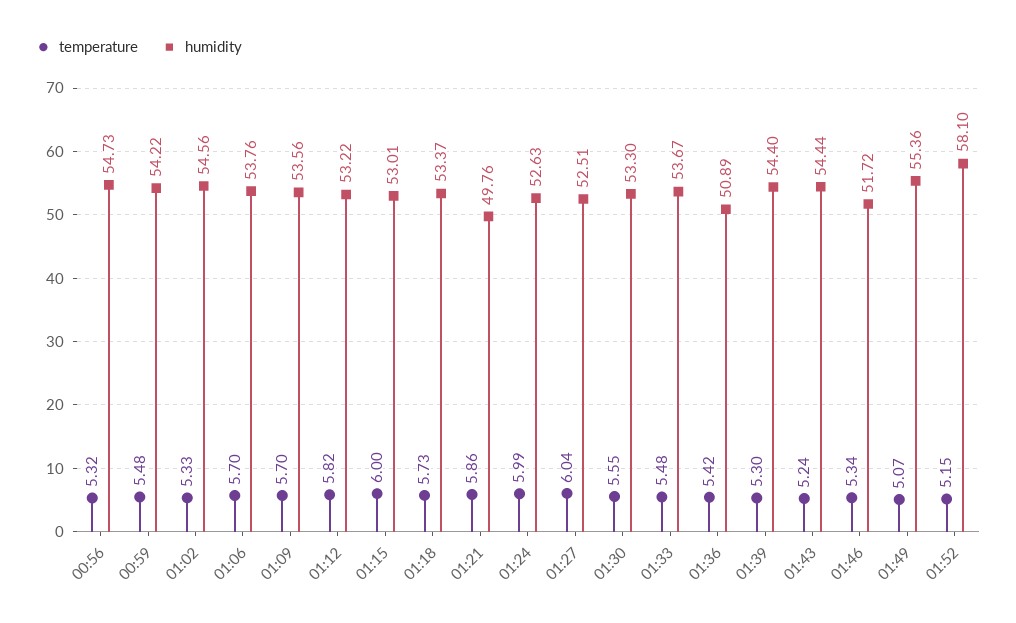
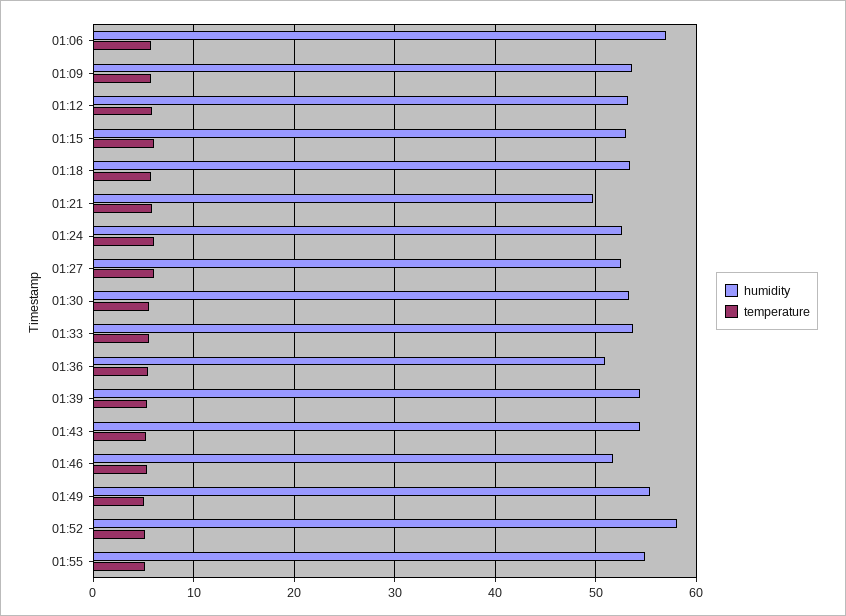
temperature, 00:56: 5.32 -> none
humidity, 00:56: 54.73 -> none
temperature, 00:59: 5.48 -> none
humidity, 00:59: 54.22 -> none
temperature, 01:02: 5.33 -> none
humidity, 01:02: 54.56 -> none
humidity, 01:06: 53.76 -> 57
humidity, 01:55: none -> 55
temperature, 01:55: none -> 5

